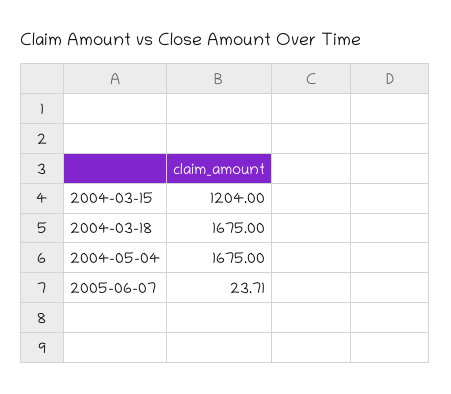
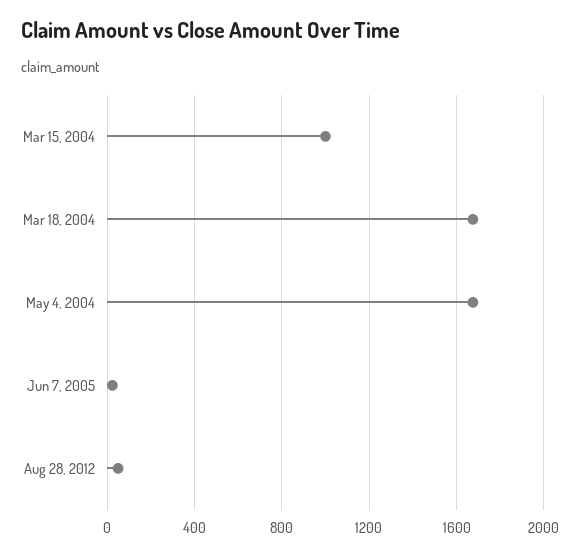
2004-03-15: 1204 -> 1000
Aug 28, 2012: none -> 50

